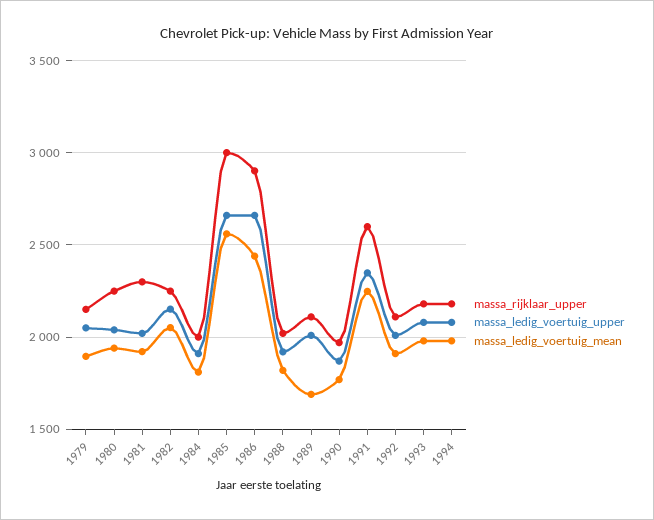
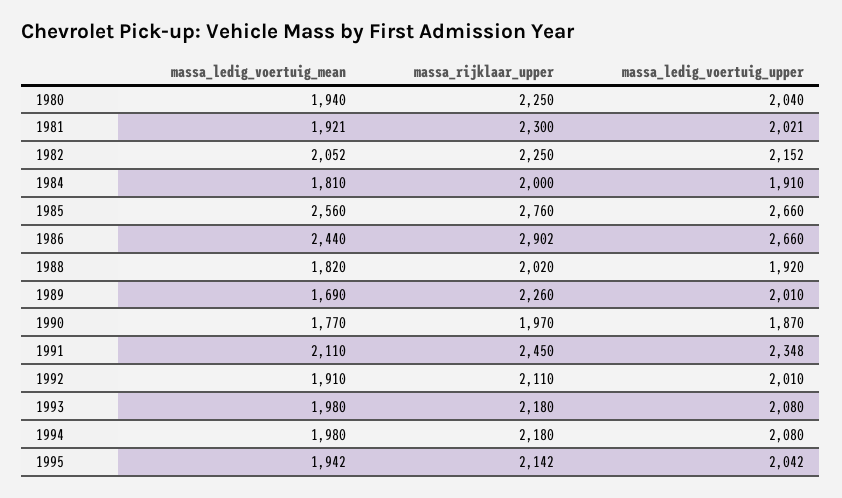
massa_rijklaar_upper, 1979: 2150 -> none
massa_ledig_voertuig_upper, 1979: 2050 -> none
massa_ledig_voertuig_mean, 1979: 1900 -> none
massa_rijklaar_upper, 1985: 3000 -> 2760
massa_rijklaar_upper, 1989: 2100 -> 2260
massa_rijklaar_upper, 1991: 2600 -> 2450
massa_ledig_voertuig_mean, 1991: 2250 -> 2110
massa_ledig_voertuig_mean, 1995: none -> 1942
massa_rijklaar_upper, 1995: none -> 2142
massa_ledig_voertuig_upper, 1995: none -> 2042

